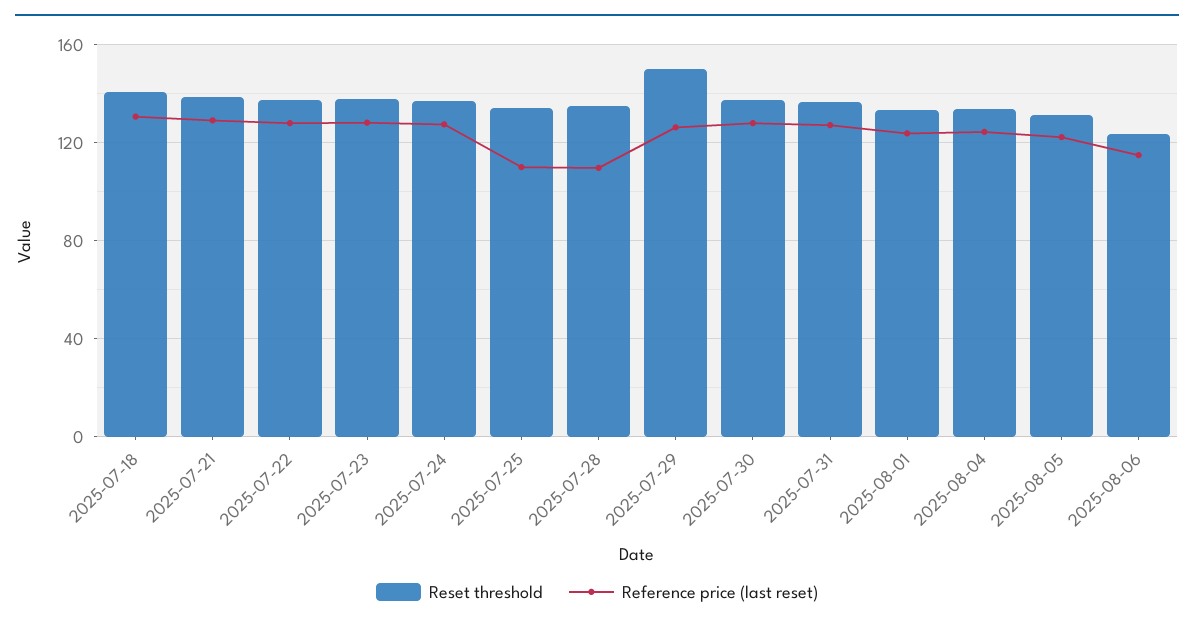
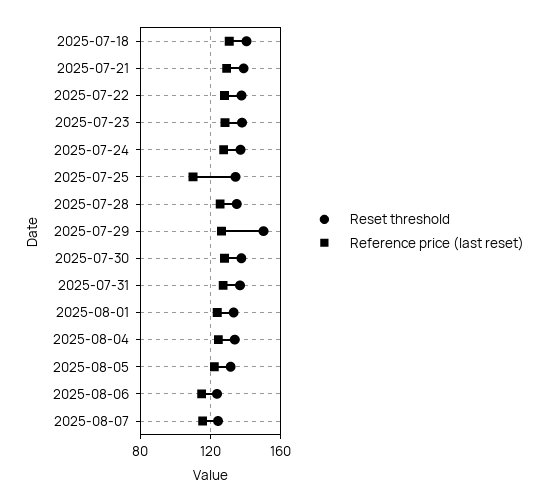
Reference price (last reset), 2025-07-28: 110 -> 125
Reset threshold, 2025-08-07: none -> 125
Reference price (last reset), 2025-08-07: none -> 115

